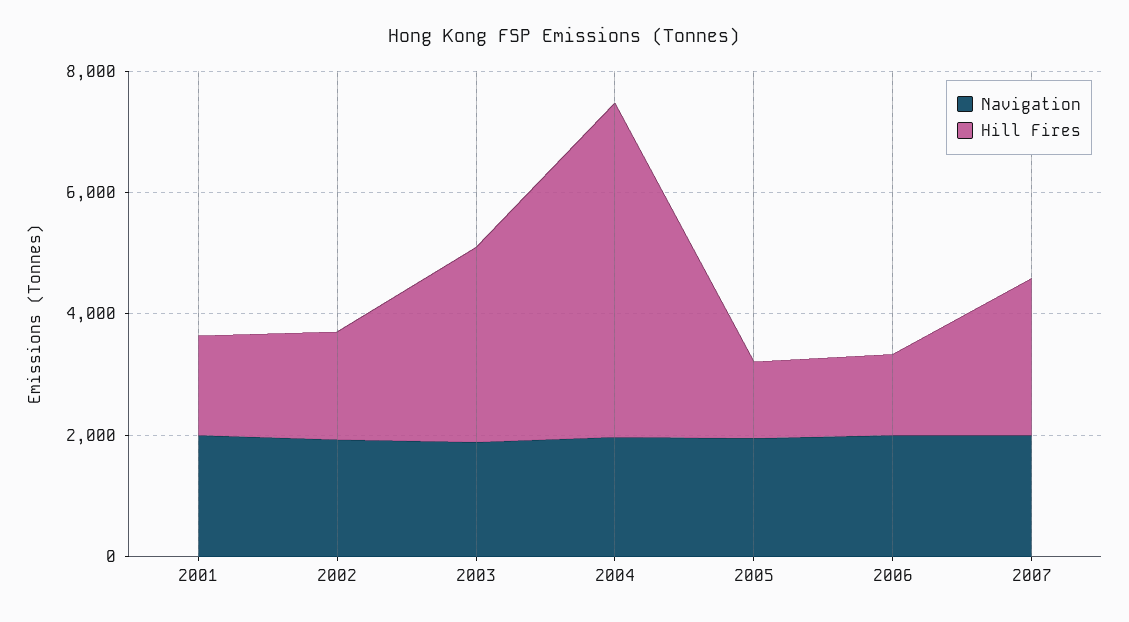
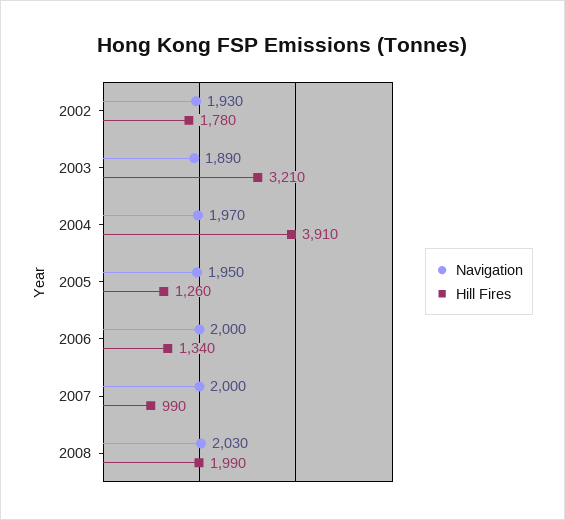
Navigation, 2001: 2000 -> none
Hill Fires, 2001: 1500 -> none
Hill Fires, 2004: 5500 -> 3910
Hill Fires, 2007: 2500 -> 990
Navigation, 2008: none -> 2030
Hill Fires, 2008: none -> 1990

